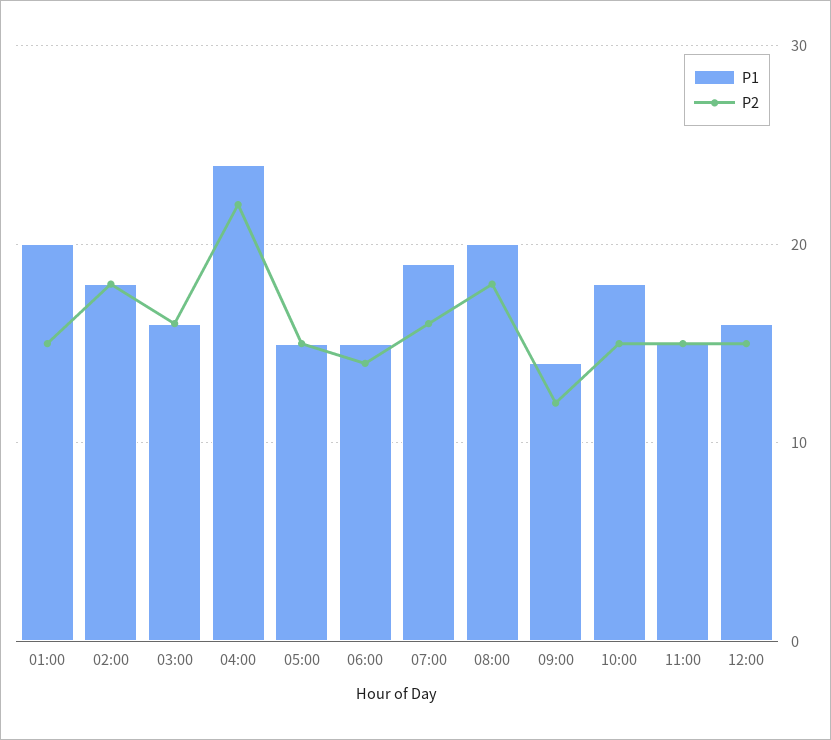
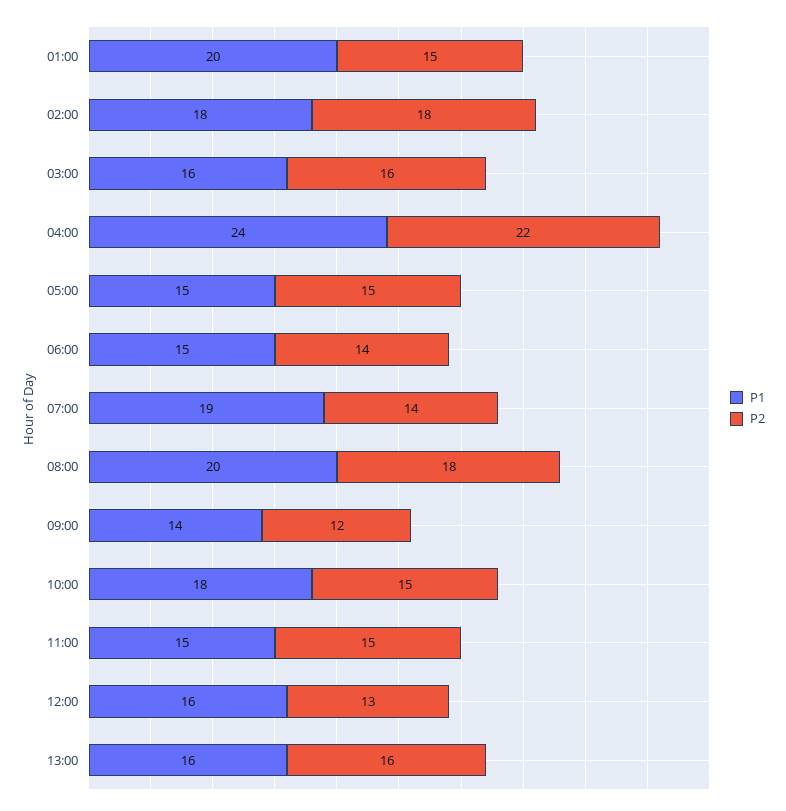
P2, 07:00: 16 -> 14
P2, 12:00: 15 -> 13
P1, 13:00: none -> 16
P2, 13:00: none -> 16

